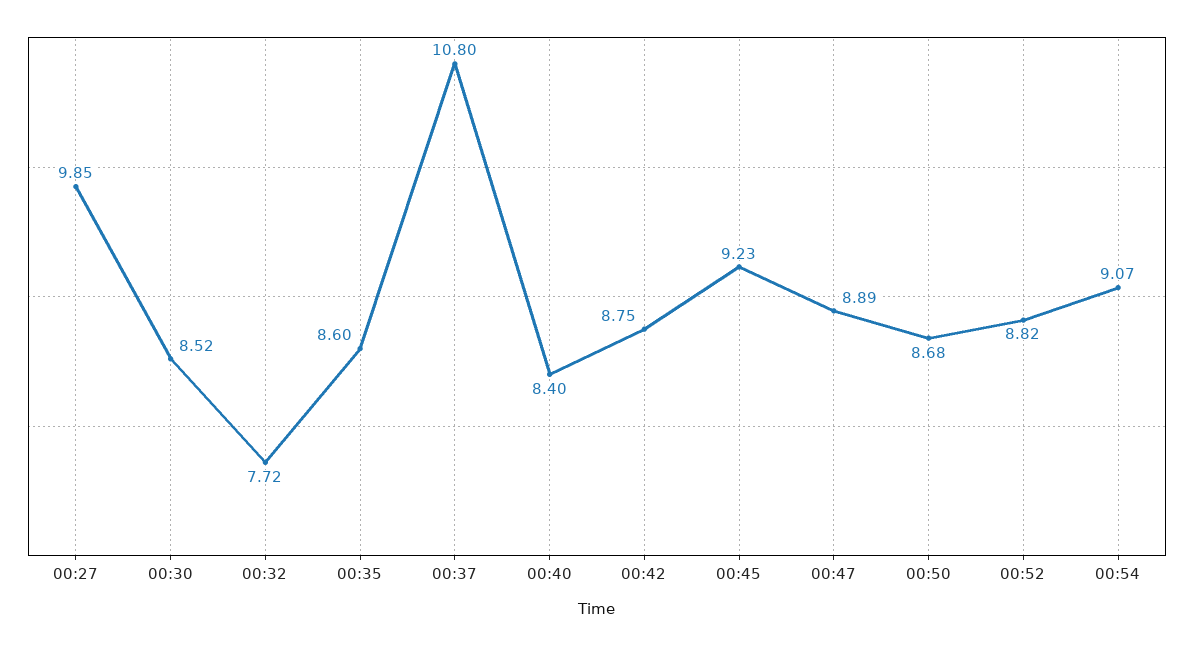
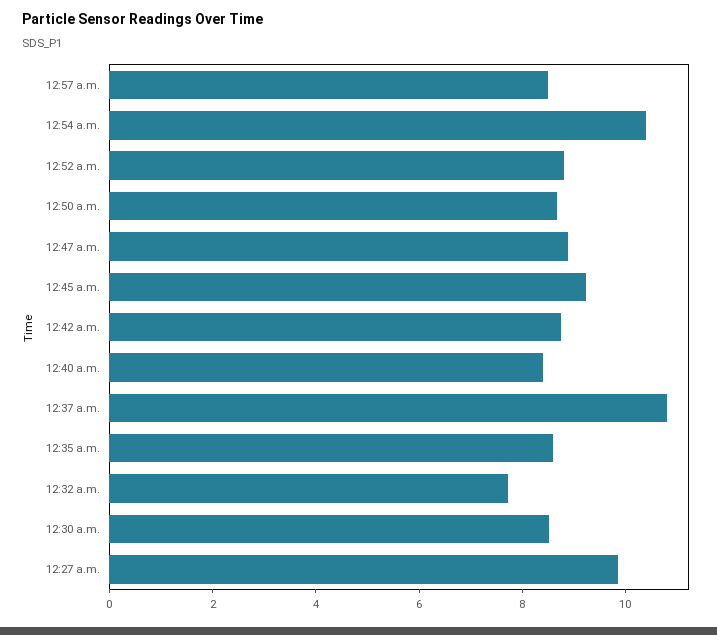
00:54: 9.07 -> 10.5
12:57 a.m.: none -> 8.5

